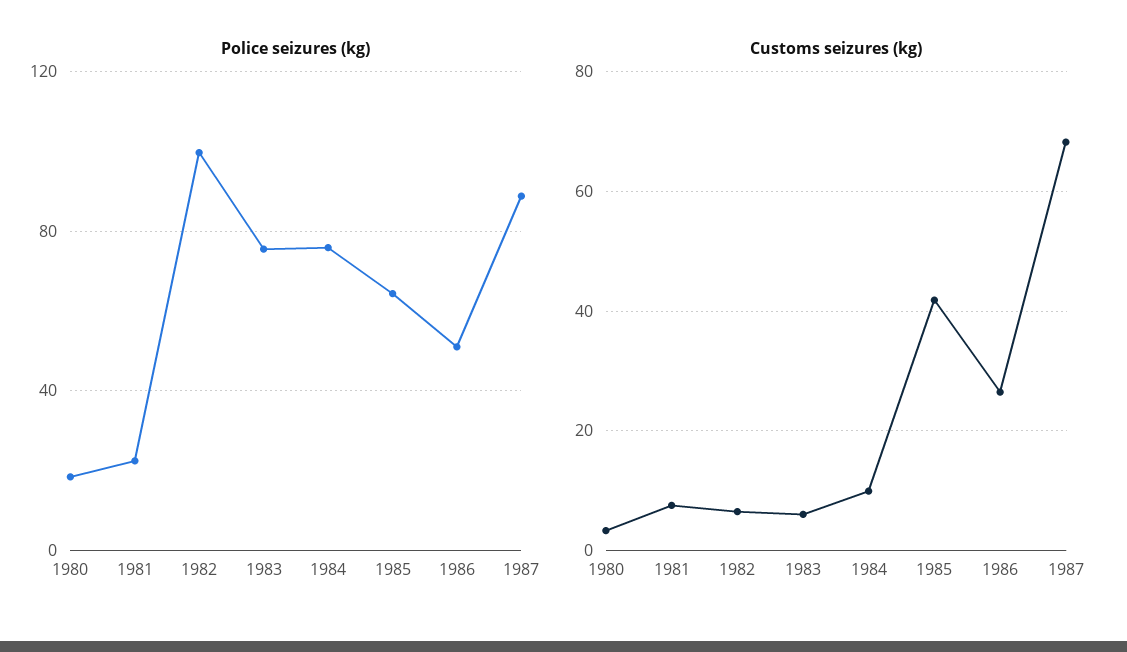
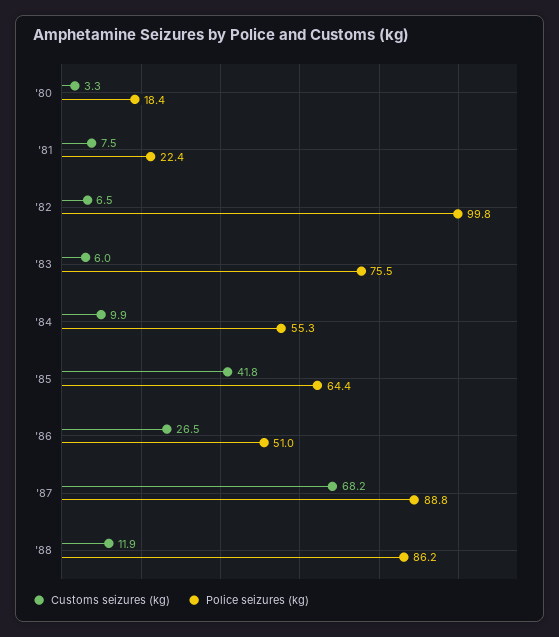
Police seizures (kg), 1984: 75 -> 55.3
Customs seizures (kg), '88: none -> 11.9
Police seizures (kg), '88: none -> 86.2

